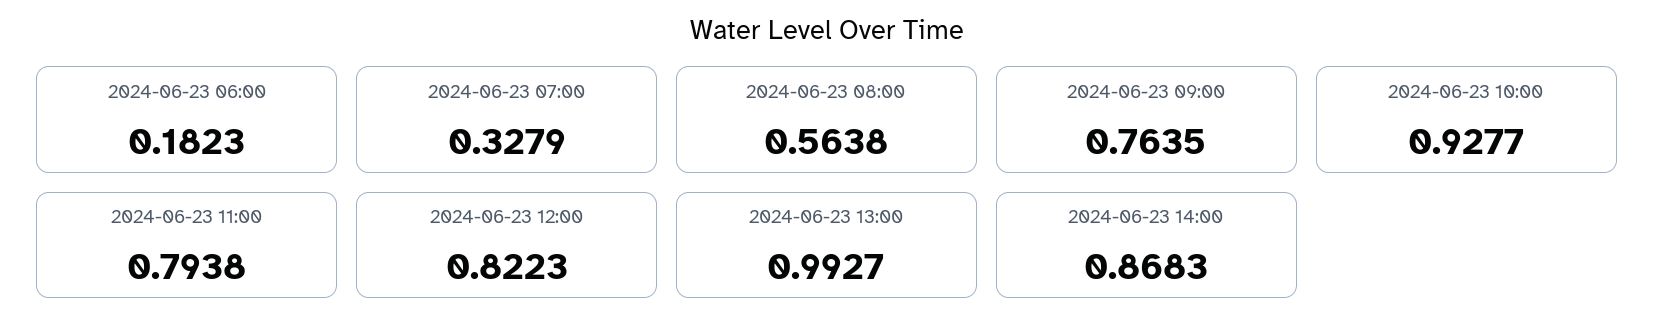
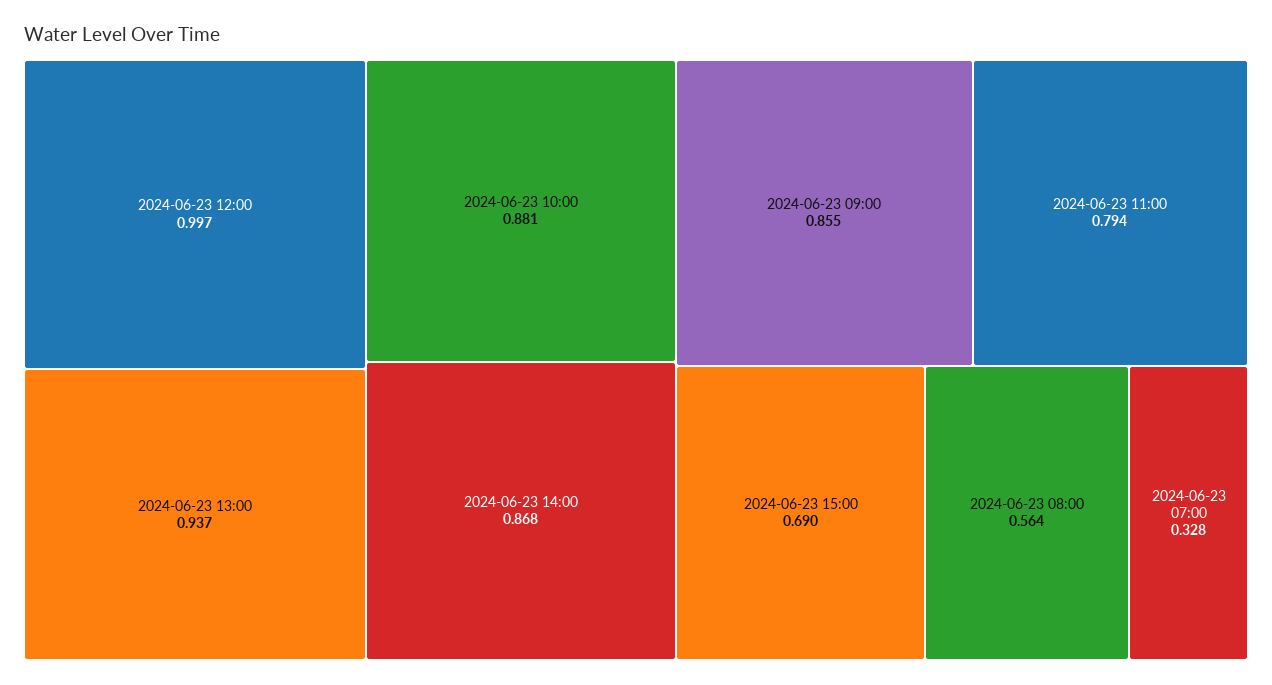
2024-06-23 06:00: 0.1823 -> none
2024-06-23 09:00: 0.7635 -> 0.855
2024-06-23 10:00: 0.9277 -> 0.881
2024-06-23 12:00: 0.8223 -> 0.997
2024-06-23 13:00: 0.9927 -> 0.937
2024-06-23 15:00: none -> 0.69

